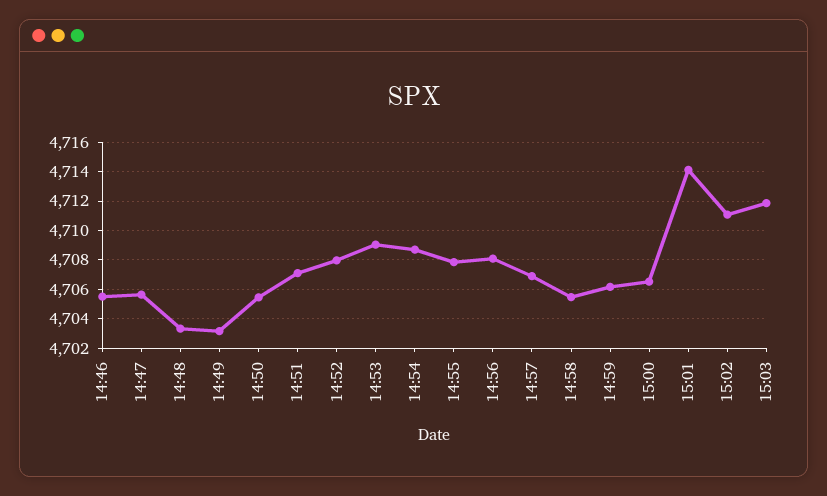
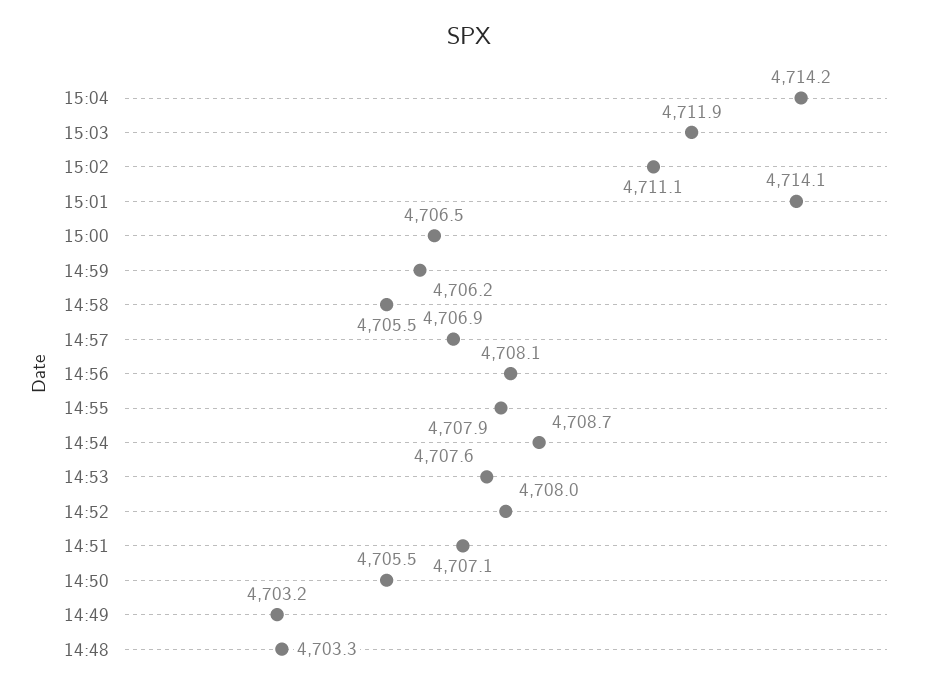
14:46: 4705.5 -> none
14:47: 4705.5 -> none
14:53: 4709 -> 4707.6
15:04: none -> 4714.2

